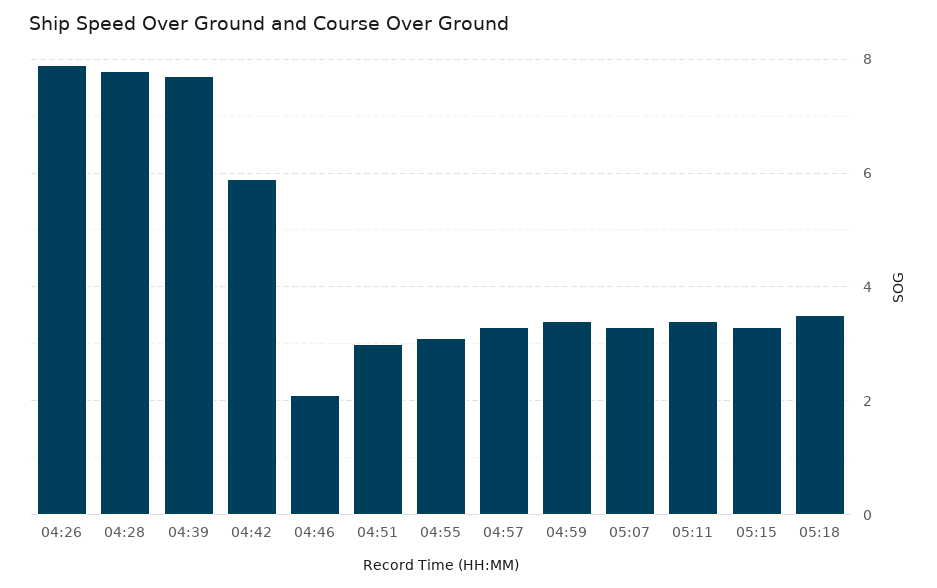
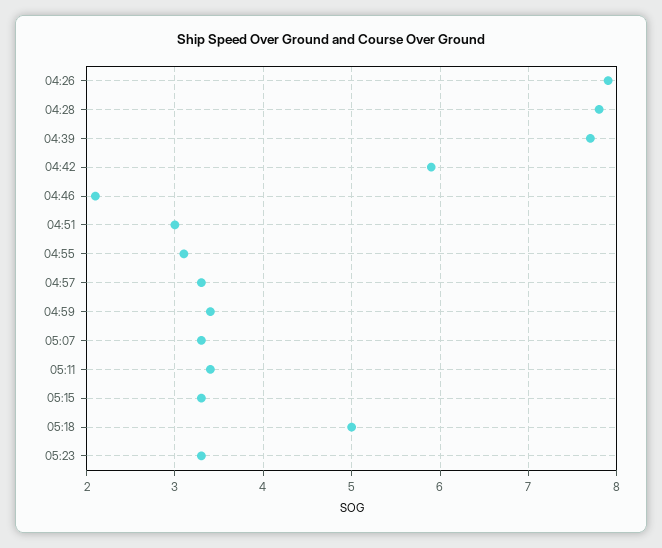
05:18: 3.5 -> 5
05:23: none -> 3.3

